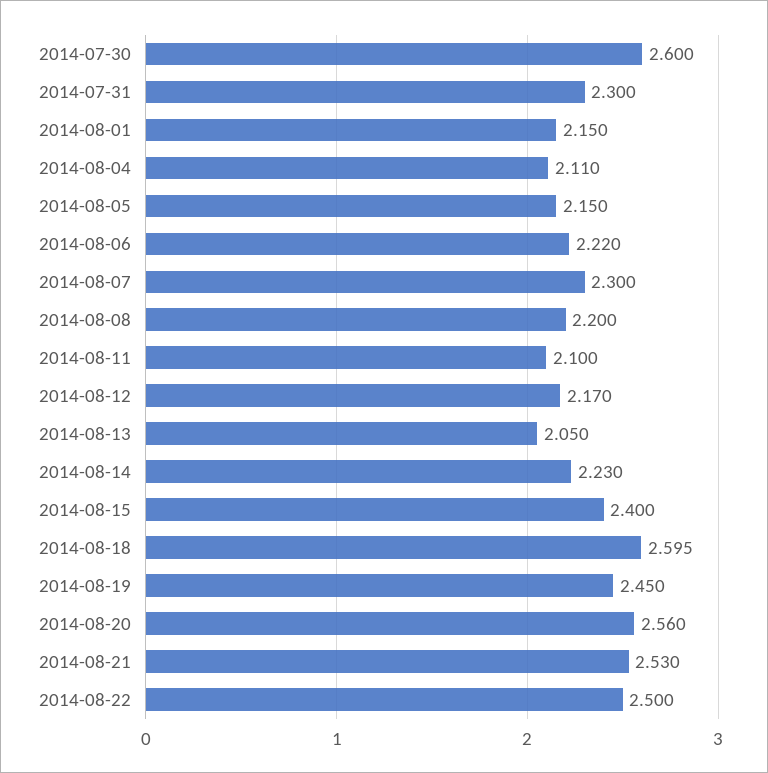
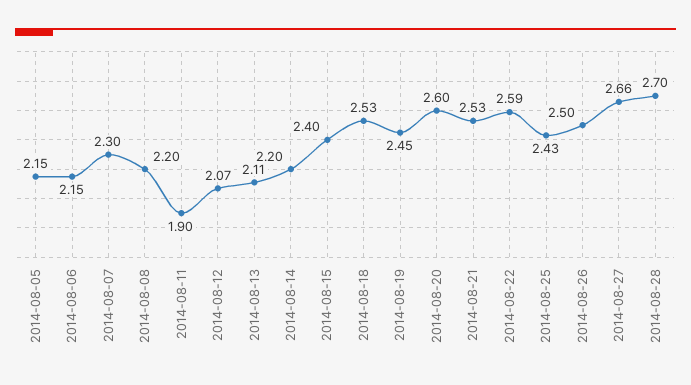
2014-07-30: 2.6 -> none
2014-07-31: 2.3 -> none
2014-08-01: 2.15 -> none
2014-08-04: 2.11 -> none
2014-08-06: 2.22 -> 2.15
2014-08-11: 2.1 -> 1.9
2014-08-12: 2.17 -> 2.07
2014-08-13: 2.05 -> 2.11
2014-08-14: 2.23 -> 2.2
2014-08-18: 2.595 -> 2.53
2014-08-20: 2.56 -> 2.6
2014-08-22: 2.5 -> 2.59
2014-08-25: none -> 2.43
2014-08-26: none -> 2.5
2014-08-27: none -> 2.66
2014-08-28: none -> 2.7

